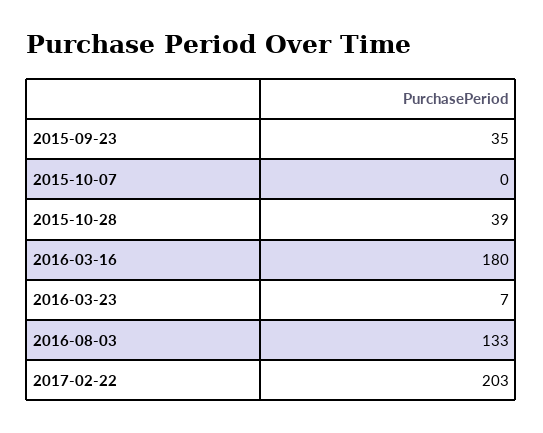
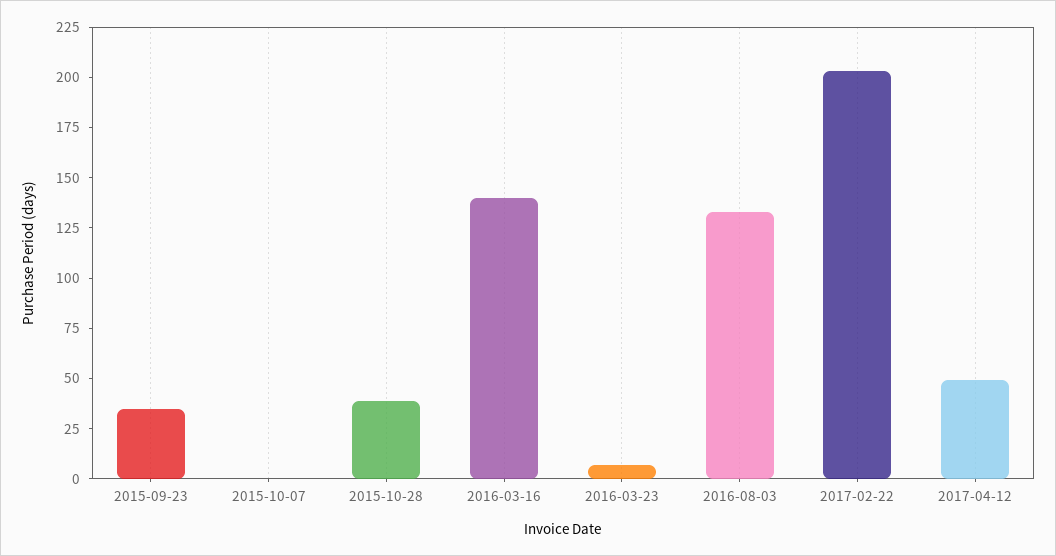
2016-03-16: 180 -> 140
2017-04-12: none -> 50

